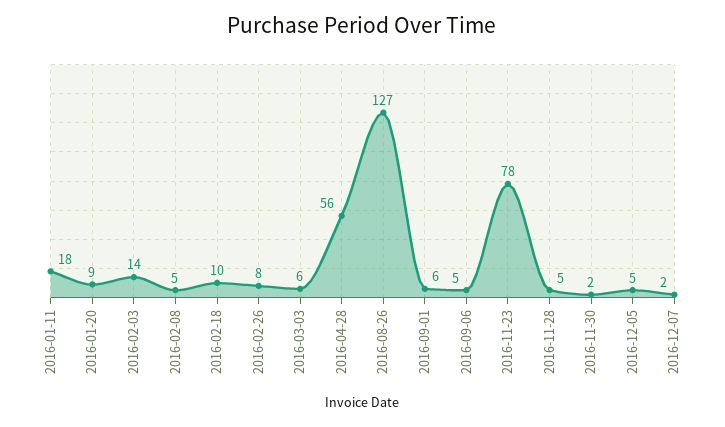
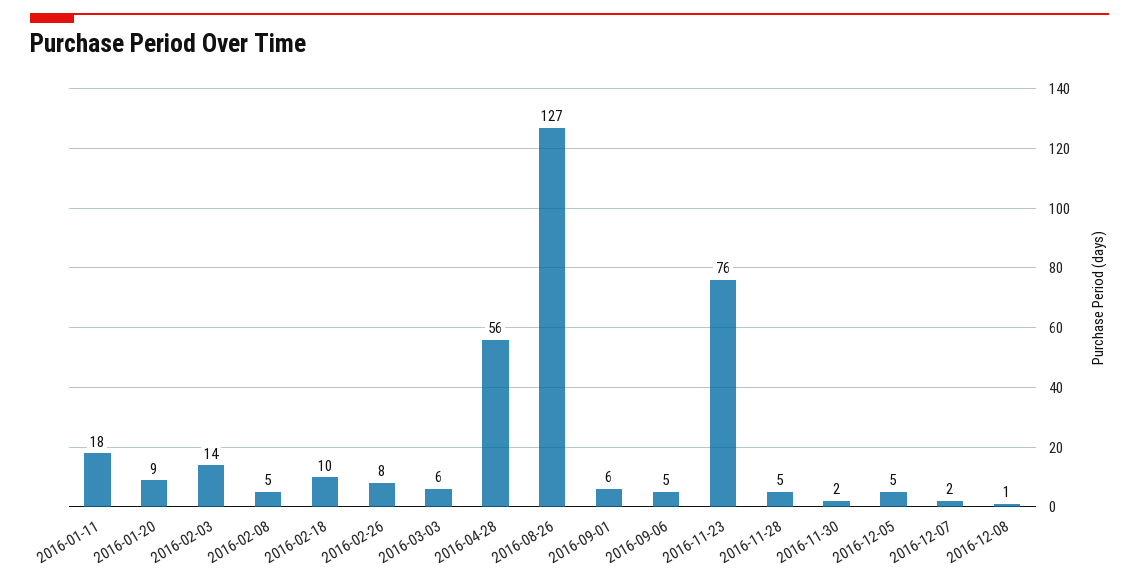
2016-11-23: 78 -> 76
2016-12-08: none -> 1

